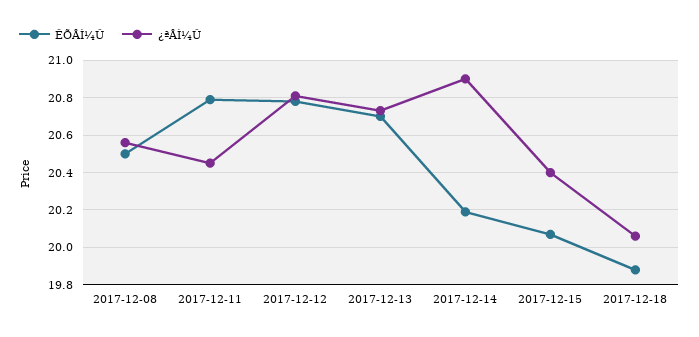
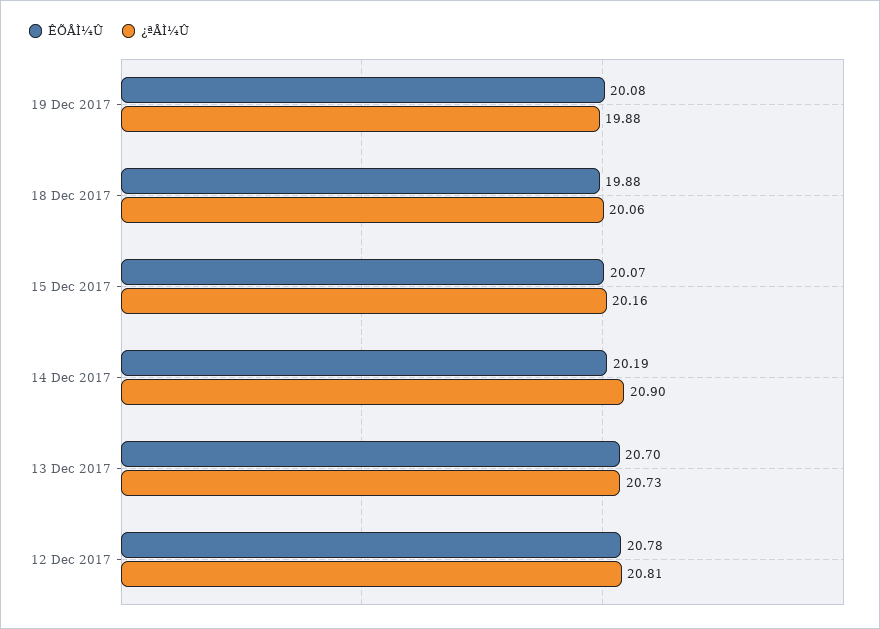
ÊÕÅÌ¼Û, 2017-12-08: 20.5 -> none
¿ªÅÌ¼Û, 2017-12-08: 20.55 -> none
ÊÕÅÌ¼Û, 2017-12-11: 20.8 -> none
¿ªÅÌ¼Û, 2017-12-11: 20.45 -> none
¿ªÅÌ¼Û, 2017-12-15: 20.4 -> 20.16
ÊÕÅÌ¼Û, 19 Dec 2017: none -> 20.08
¿ªÅÌ¼Û, 19 Dec 2017: none -> 19.88

